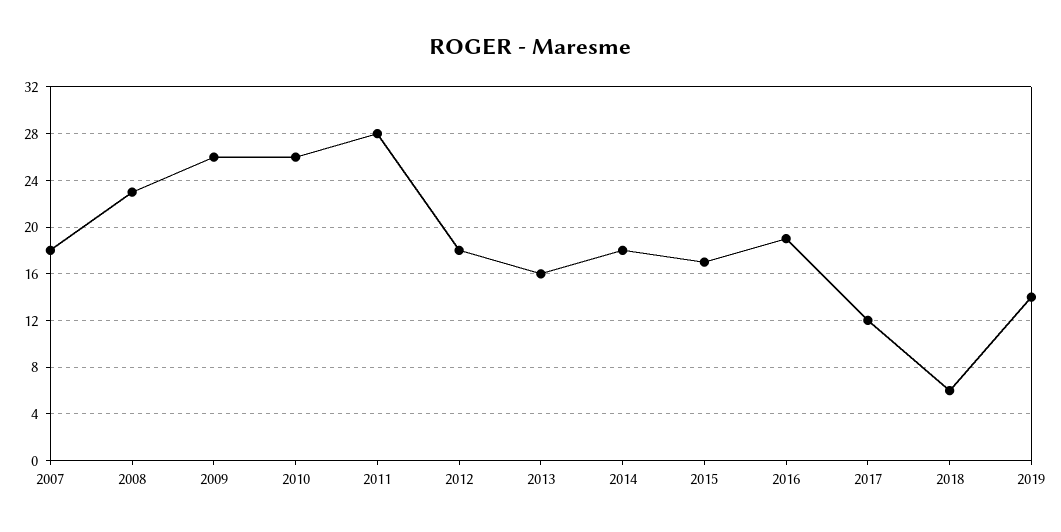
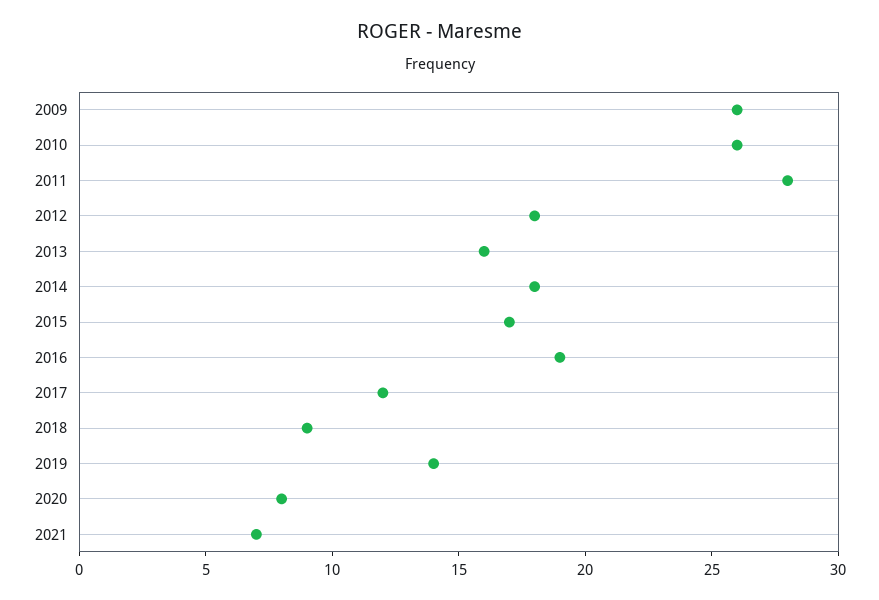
2007: 18 -> none
2008: 23 -> none
2018: 6 -> 9
2020: none -> 8
2021: none -> 7

